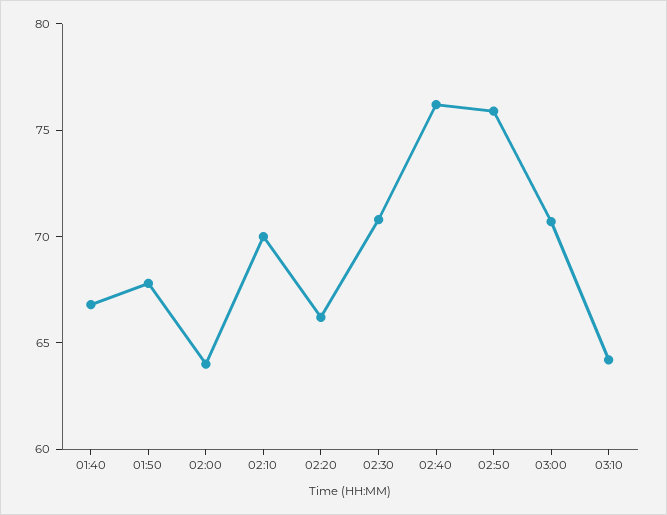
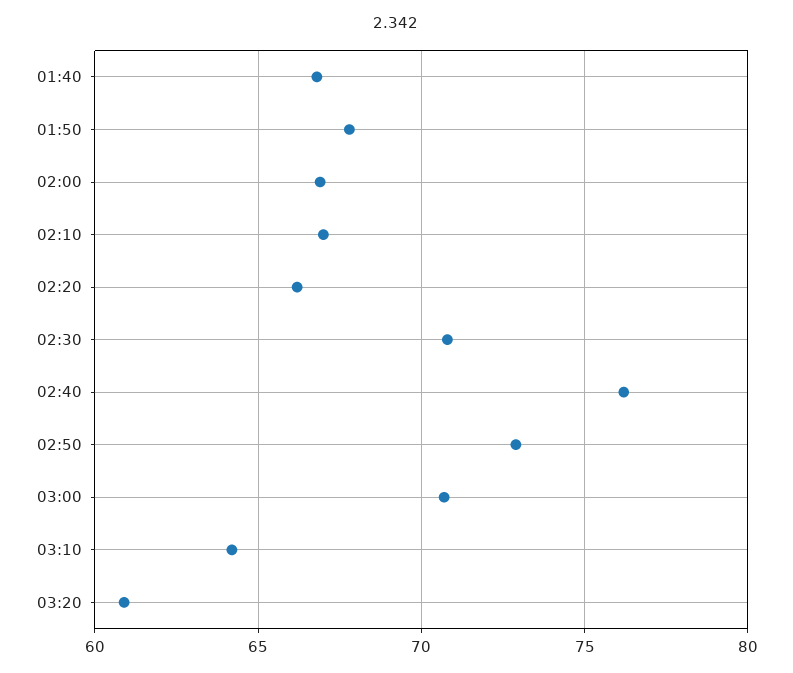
02:00: 64 -> 67
02:10: 70 -> 67
02:50: 76 -> 73
03:20: none -> 61

